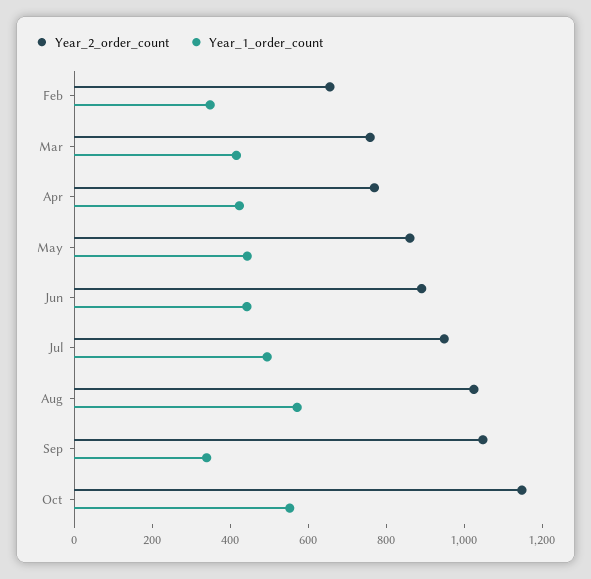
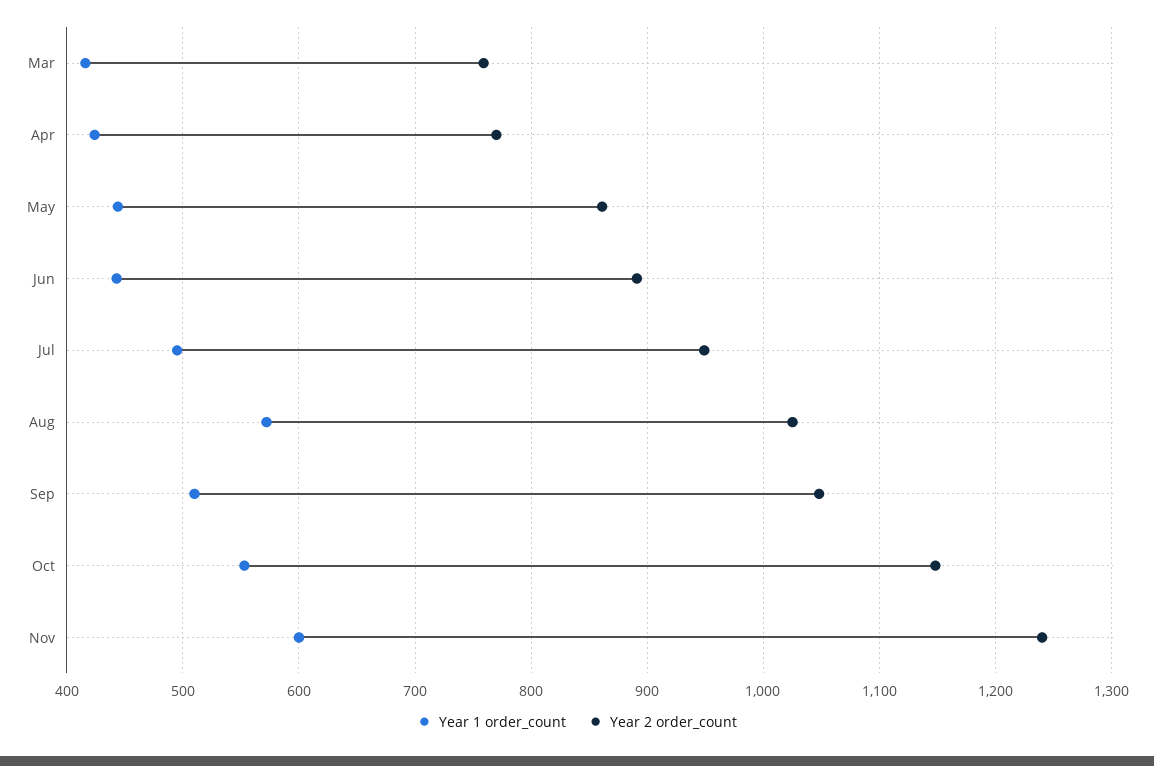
Year_2_order_count, Feb: 650 -> none
Year_1_order_count, Feb: 350 -> none
Year_1_order_count, Sep: 350 -> 510
Year_1_order_count, Nov: none -> 600
Year_2_order_count, Nov: none -> 1240

